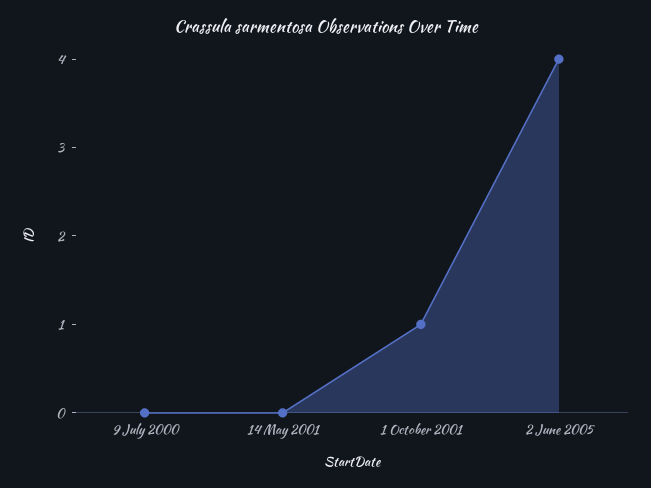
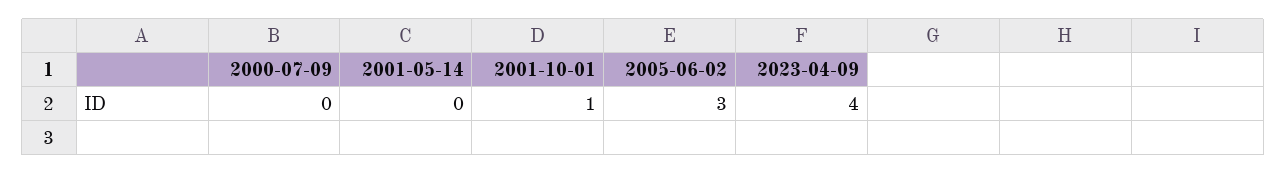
2 June 2005: 4 -> 3
2023-04-09: none -> 4

